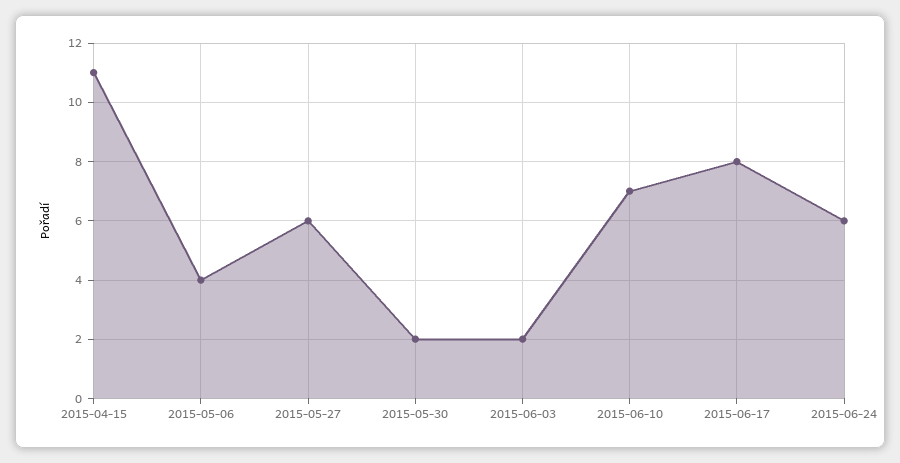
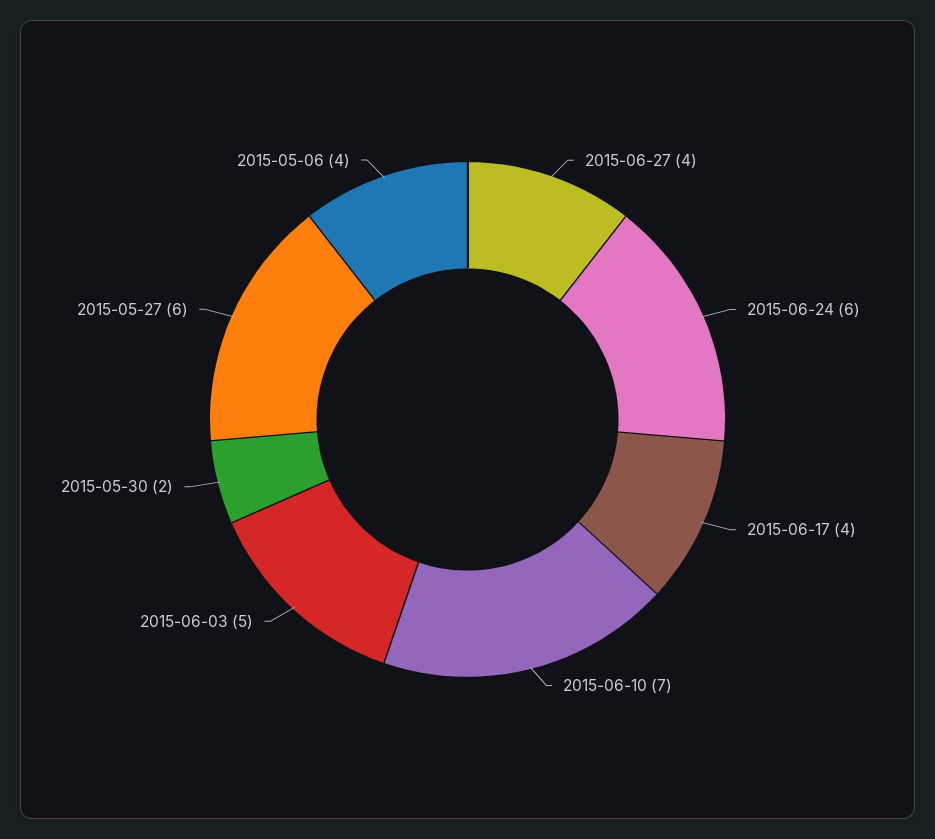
2015-04-15: 11 -> none
2015-06-03: 2 -> 5
2015-06-17: 8 -> 4
2015-06-27: none -> 4

